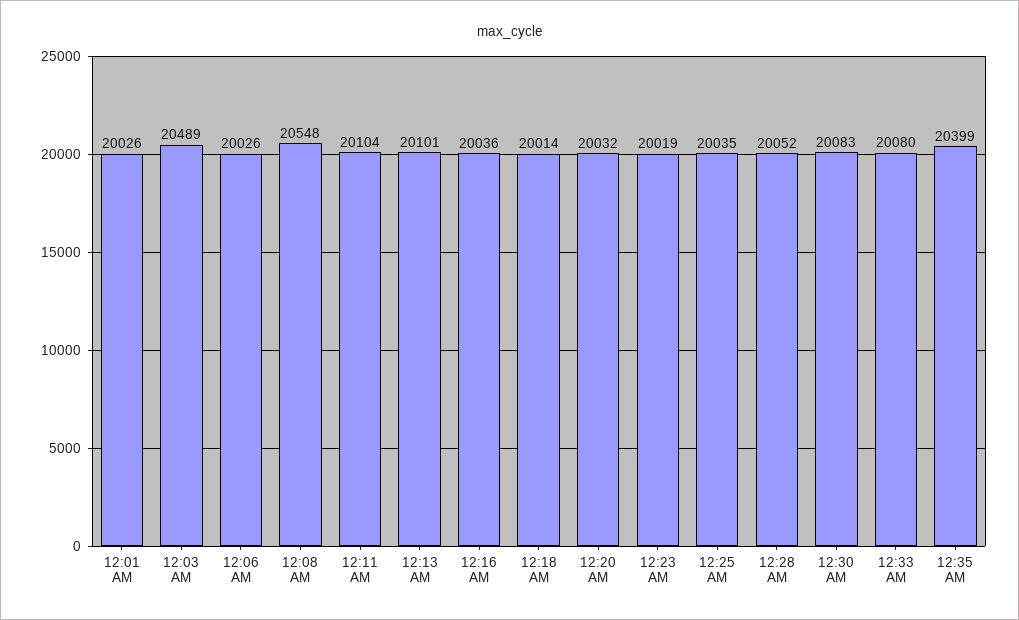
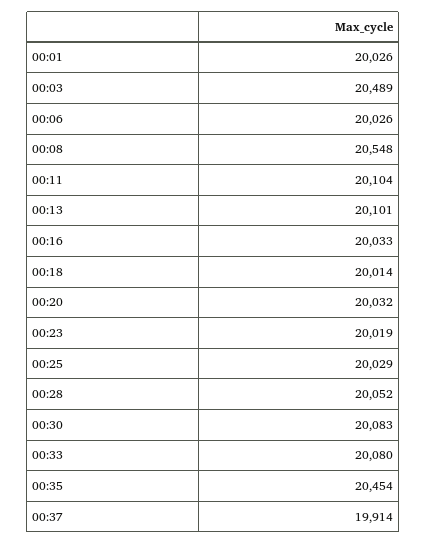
12:16 AM: 20036 -> 20033
12:25 AM: 20035 -> 20029
12:35 AM: 20399 -> 20454
00:37: none -> 19914

